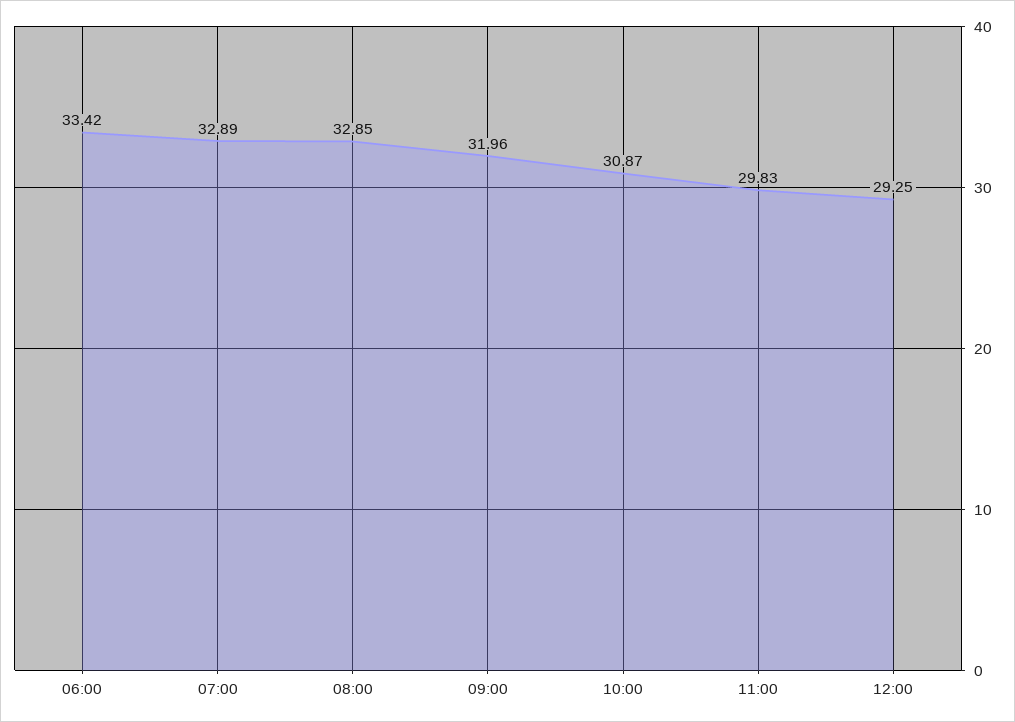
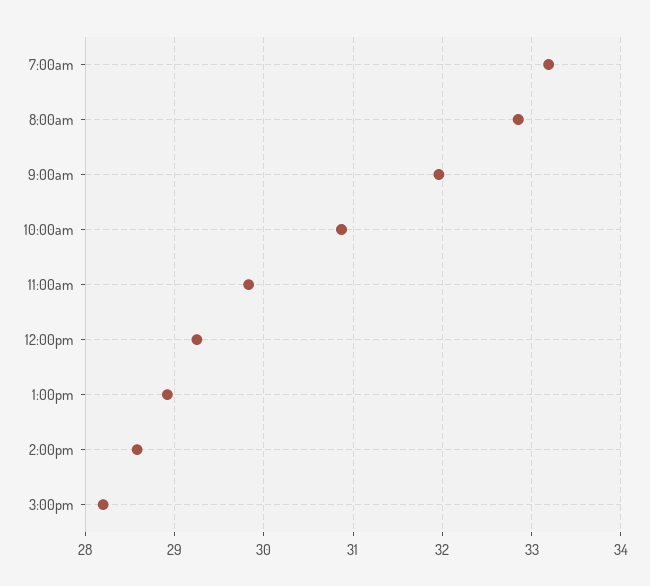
06:00: 33.42 -> none
07:00: 32.89 -> 33.2
1:00pm: none -> 28.9
2:00pm: none -> 28.6
3:00pm: none -> 28.2

